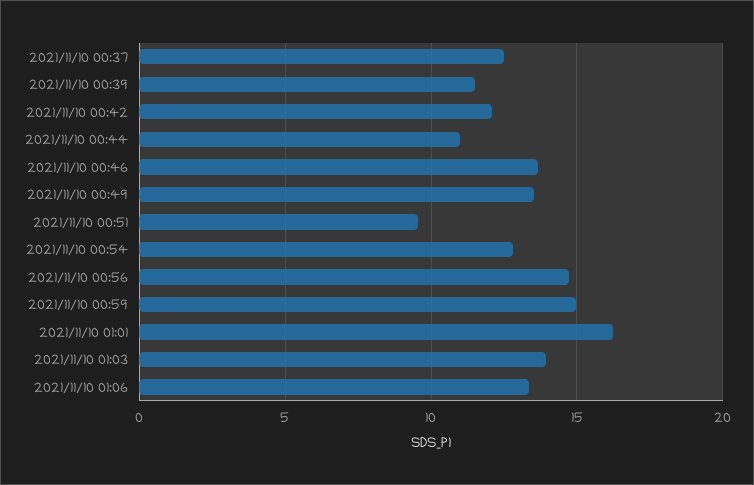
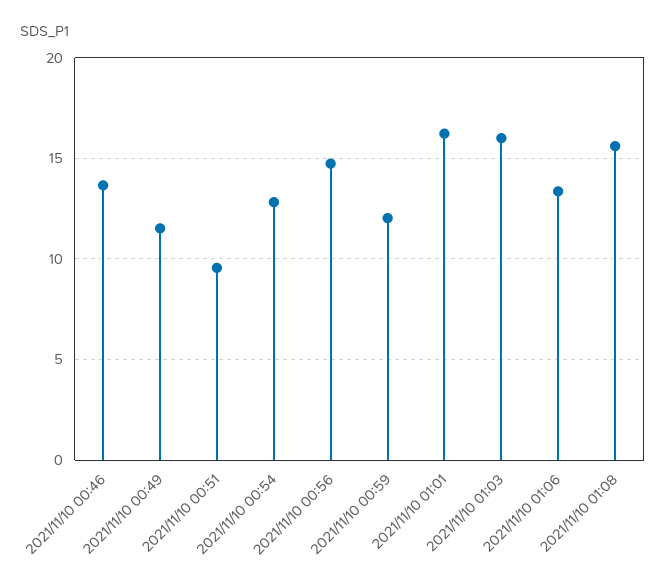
2021/11/10 00:37: 12.5 -> none
2021/11/10 00:39: 11.5 -> none
2021/11/10 00:42: 12 -> none
2021/11/10 00:44: 11 -> none
2021/11/10 00:49: 13.5 -> 11.5
2021/11/10 00:59: 15 -> 12
2021/11/10 01:03: 14 -> 16
2021/11/10 01:08: none -> 15.5

